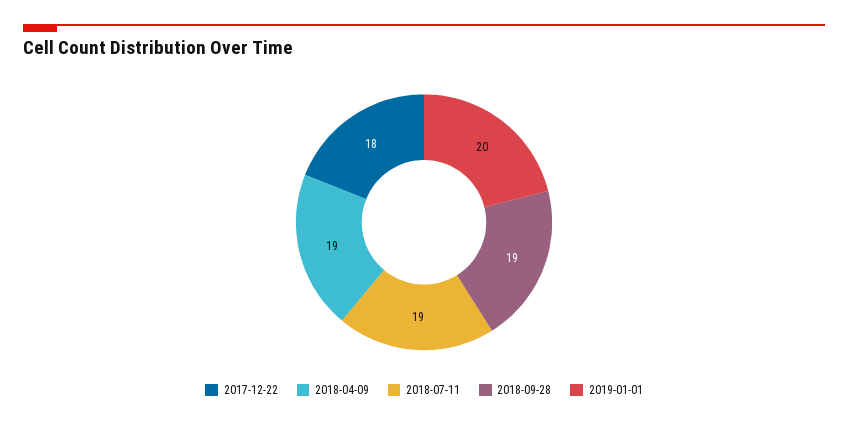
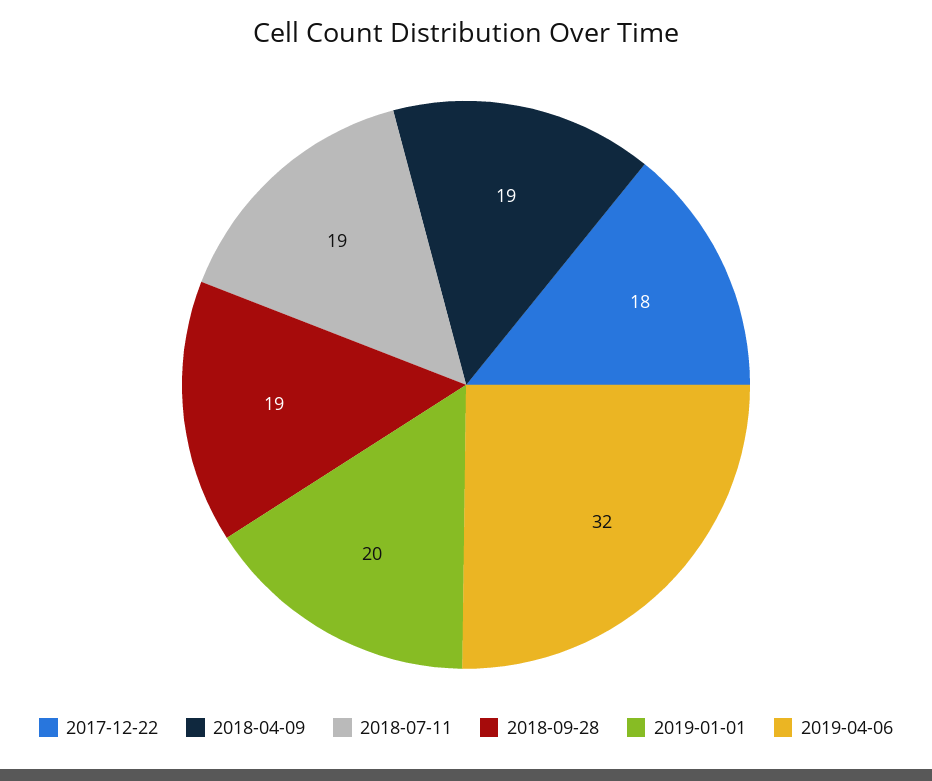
2019-04-06: none -> 32

